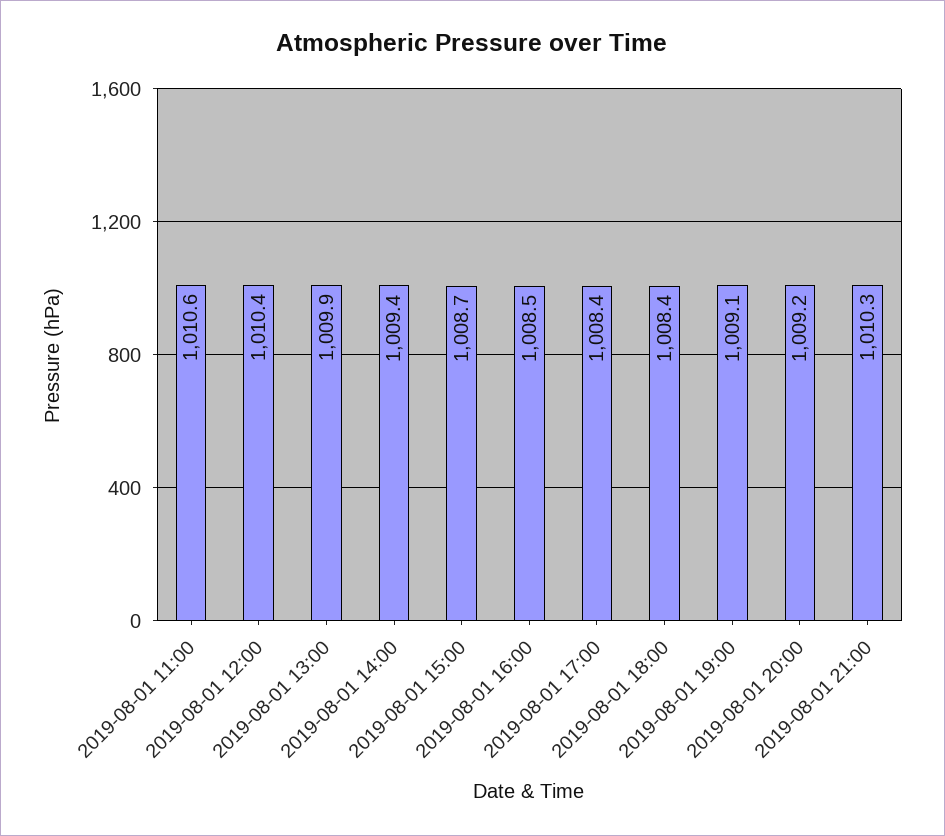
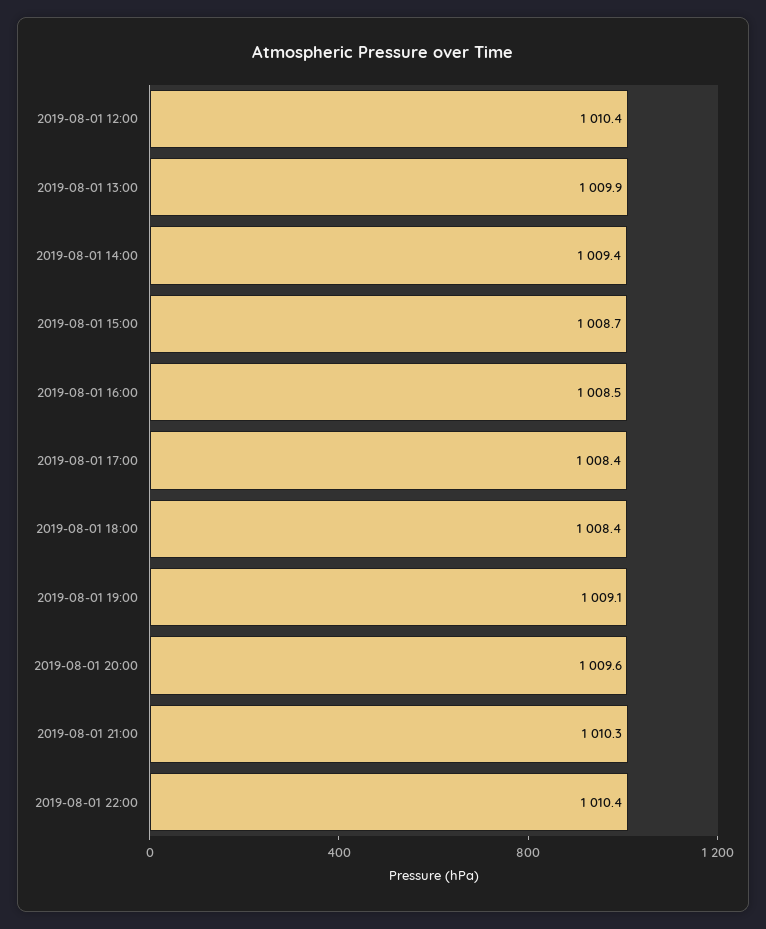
2019-08-01 11:00: 1010.6 -> none
2019-08-01 20:00: 1009.2 -> 1009.6
2019-08-01 22:00: none -> 1010.4

